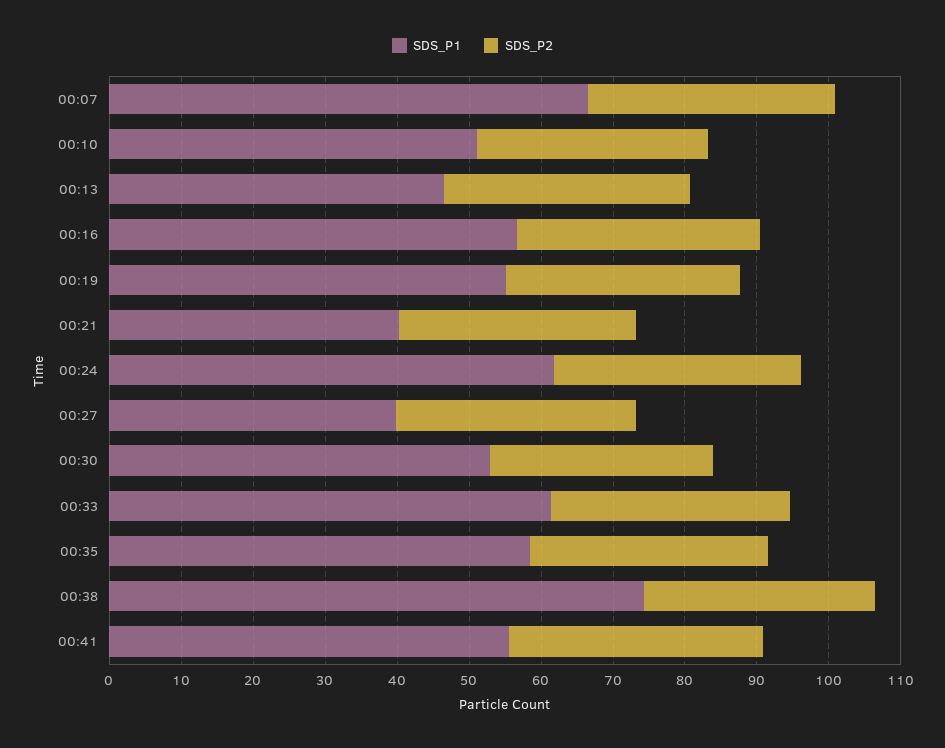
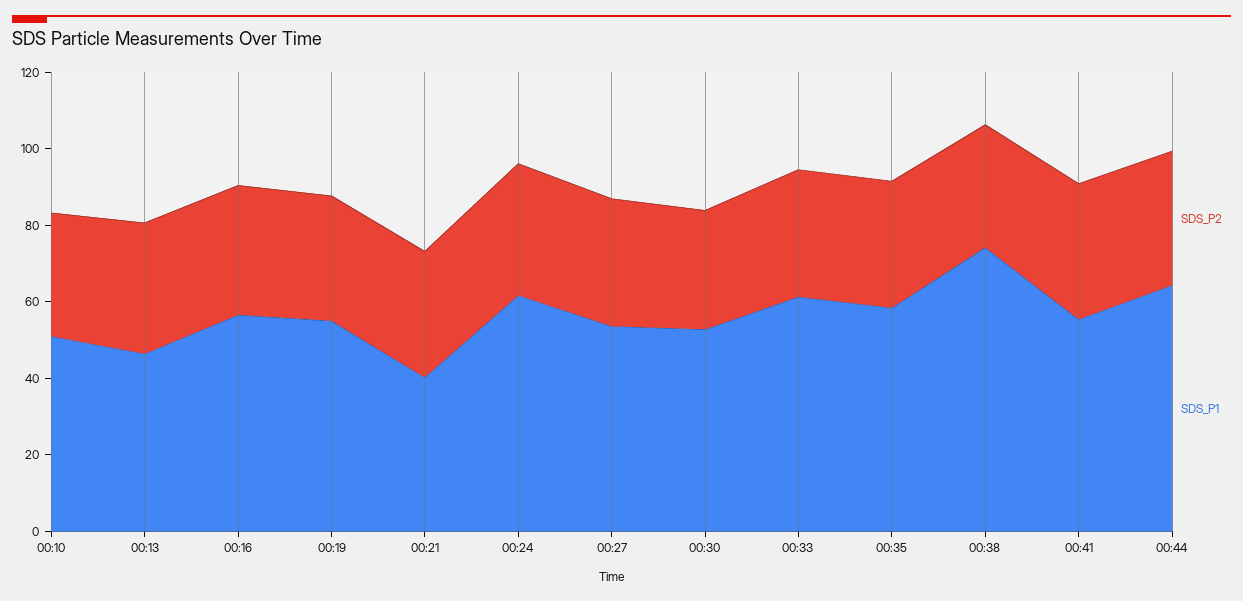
SDS_P1, 00:07: 66 -> none
SDS_P2, 00:07: 34 -> none
SDS_P1, 00:27: 40 -> 55
SDS_P2, 00:44: none -> 35
SDS_P1, 00:44: none -> 65

